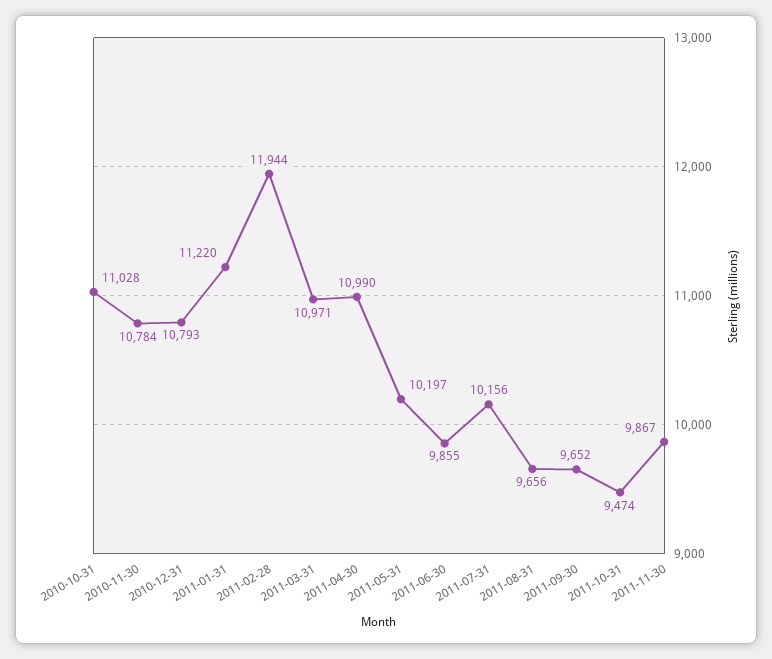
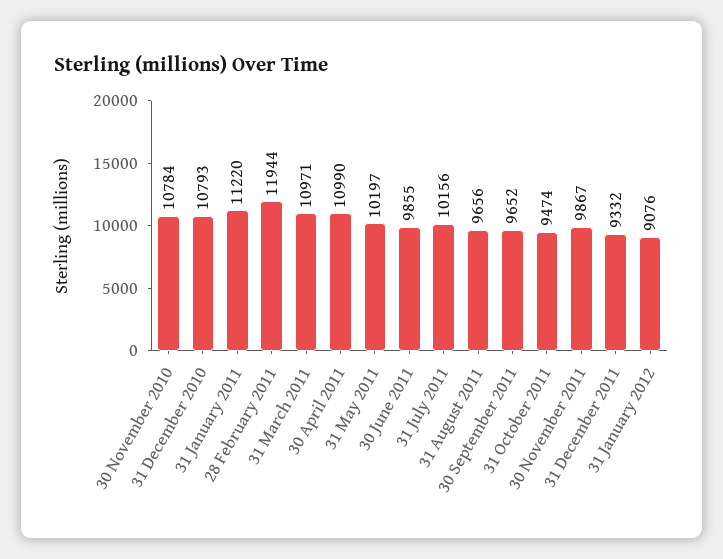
2010-10-31: 11028 -> none
31 December 2011: none -> 9332
31 January 2012: none -> 9076

